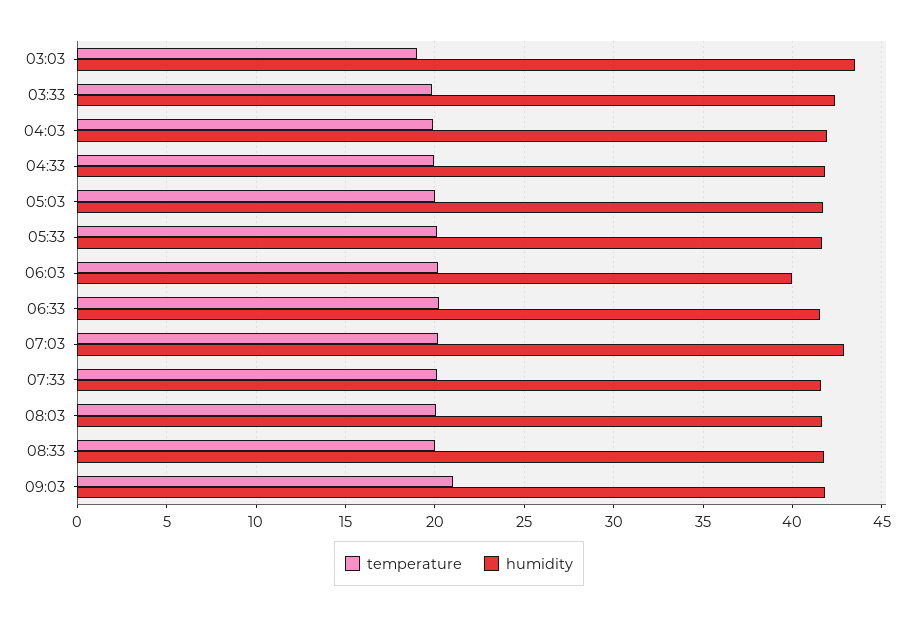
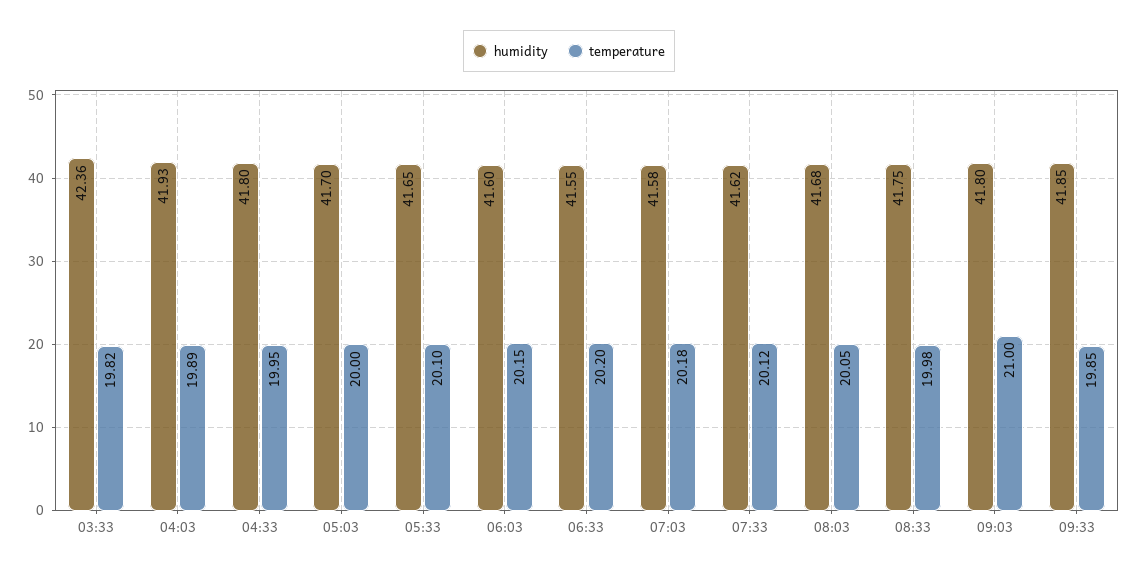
temperature, 03:03: 19 -> none
humidity, 03:03: 43.5 -> none
humidity, 06:03: 40 -> 41.6
humidity, 07:03: 43 -> 41.58
humidity, 09:33: none -> 41.85
temperature, 09:33: none -> 19.85

